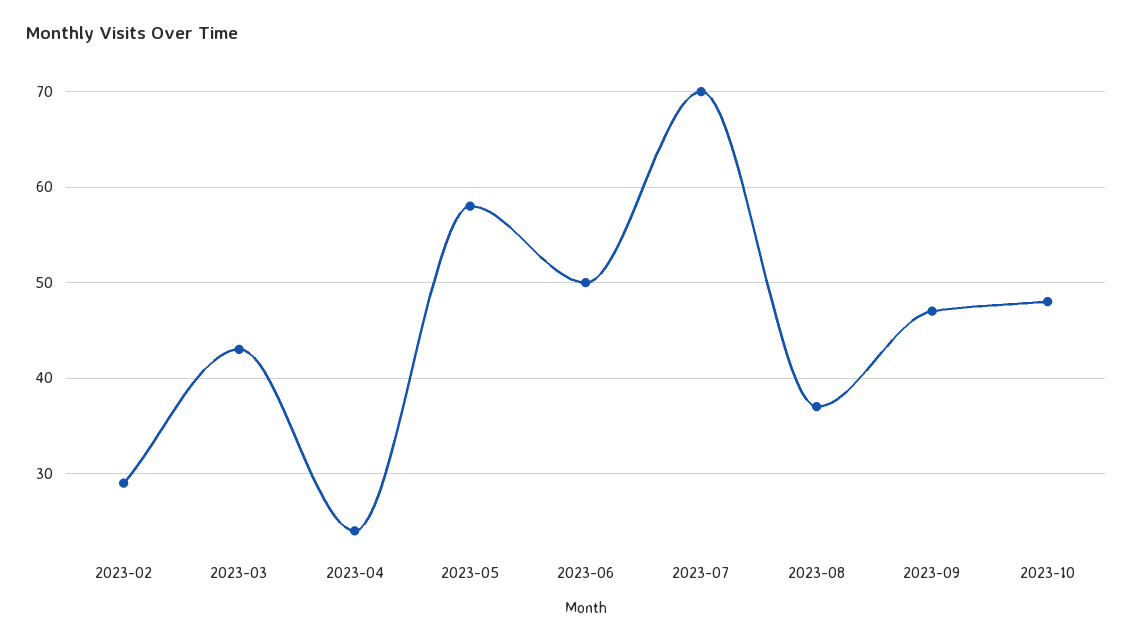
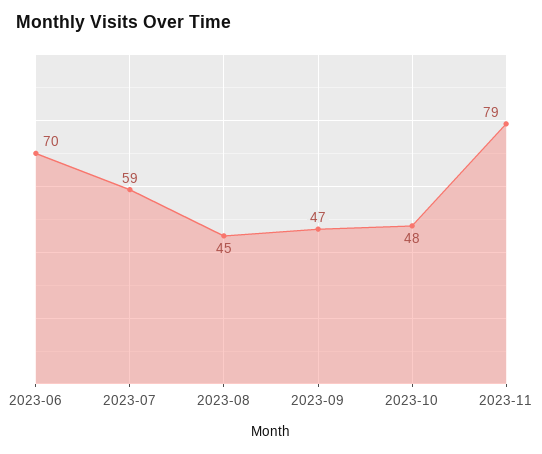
2023-02: 29 -> none
2023-03: 43 -> none
2023-04: 24 -> none
2023-05: 58 -> none
2023-06: 50 -> 70
2023-07: 70 -> 59
2023-08: 37 -> 45
2023-11: none -> 79

